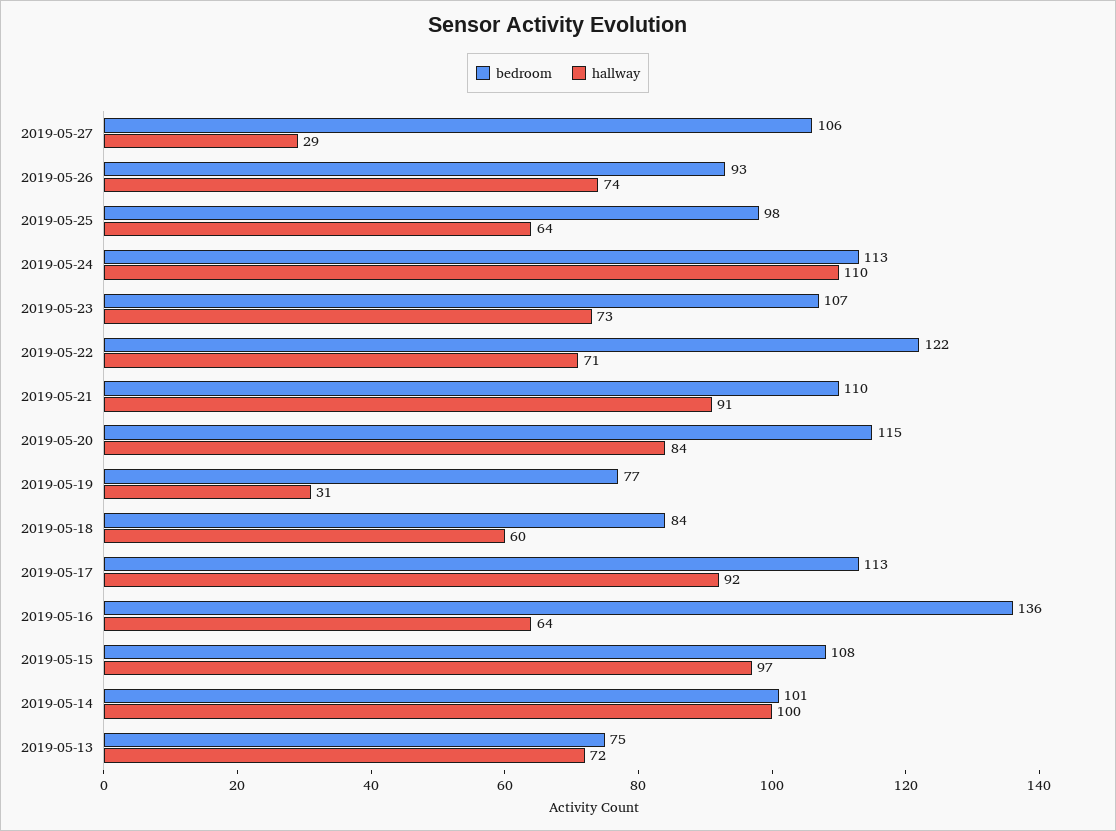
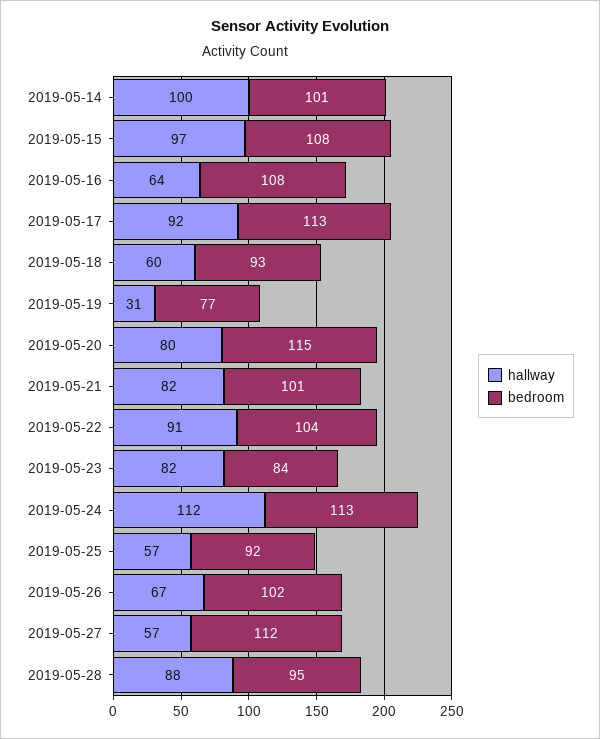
bedroom, 2019-05-27: 106 -> 112
hallway, 2019-05-27: 29 -> 57
bedroom, 2019-05-26: 93 -> 102
hallway, 2019-05-26: 74 -> 67
bedroom, 2019-05-25: 98 -> 92
hallway, 2019-05-25: 64 -> 57
hallway, 2019-05-24: 110 -> 112
bedroom, 2019-05-23: 107 -> 84
hallway, 2019-05-23: 73 -> 82
bedroom, 2019-05-22: 122 -> 104
hallway, 2019-05-22: 71 -> 91
bedroom, 2019-05-21: 110 -> 101
hallway, 2019-05-21: 91 -> 82
hallway, 2019-05-20: 84 -> 80
bedroom, 2019-05-18: 84 -> 93
bedroom, 2019-05-16: 136 -> 108
bedroom, 2019-05-13: 75 -> none
hallway, 2019-05-13: 72 -> none
hallway, 2019-05-28: none -> 88
bedroom, 2019-05-28: none -> 95

